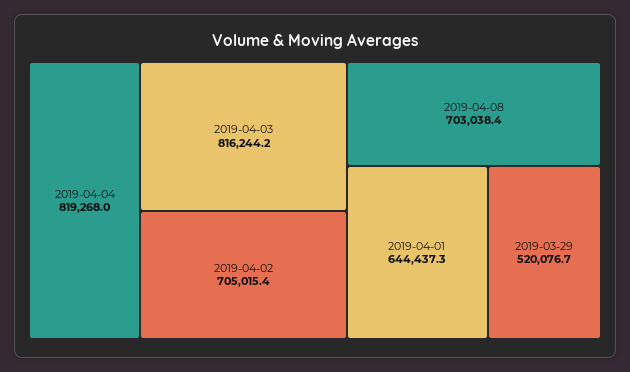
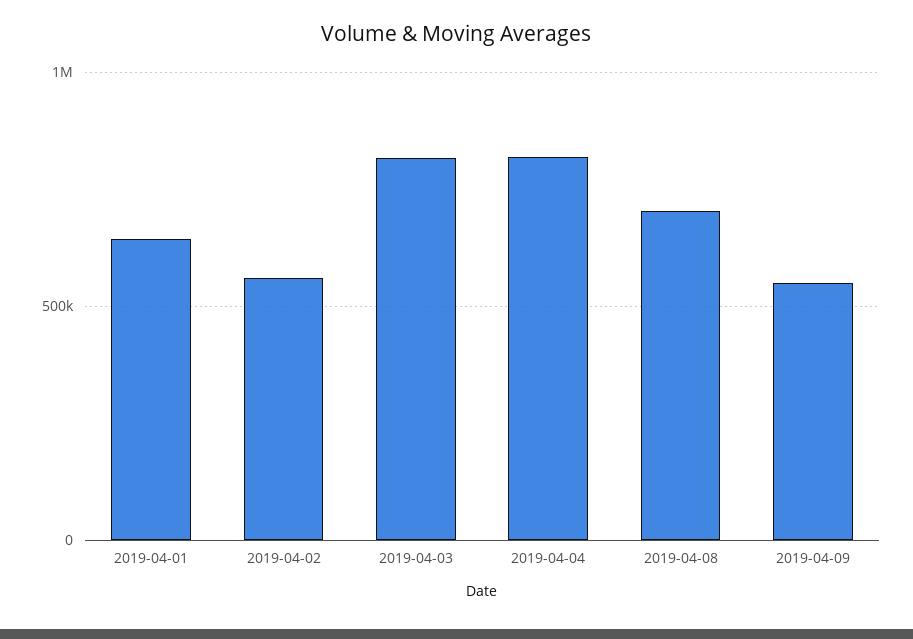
2019-04-02: 705015.4 -> 550000
2019-03-29: 520076.7 -> none
2019-04-09: none -> 550000

